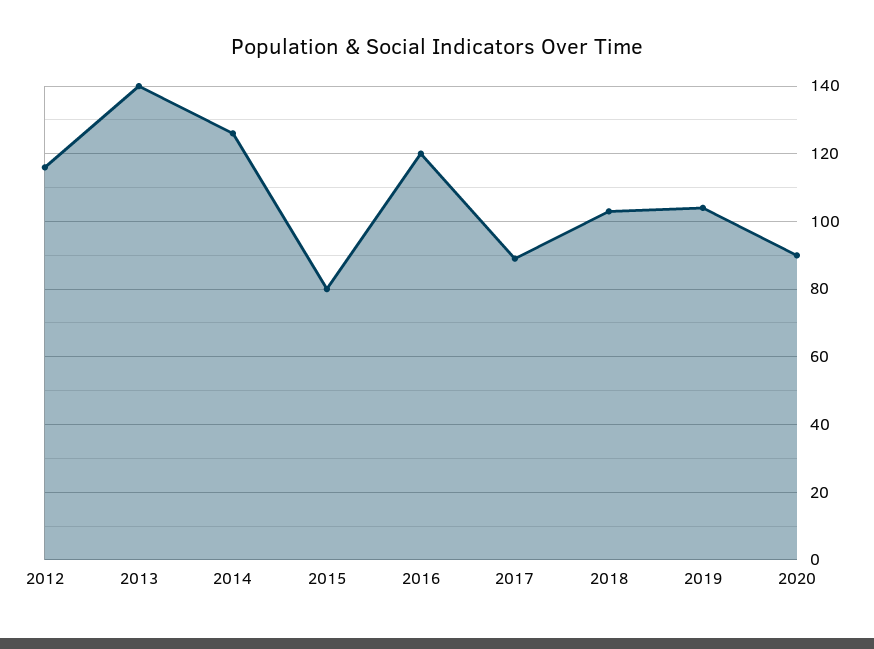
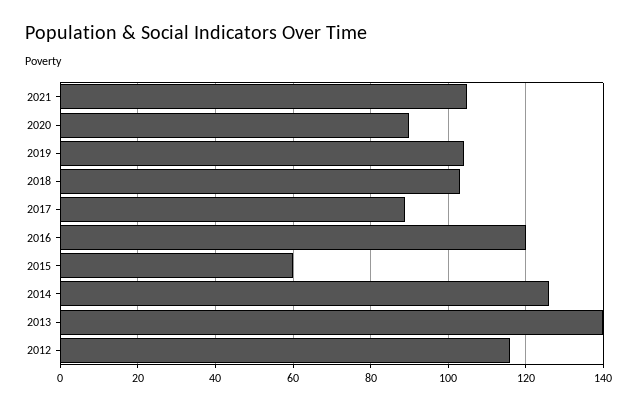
2015: 80 -> 60
2021: none -> 105

